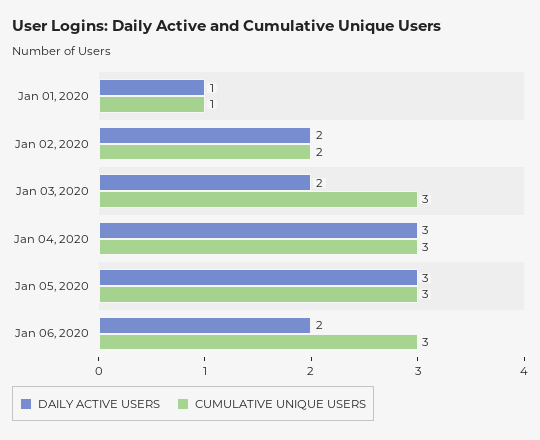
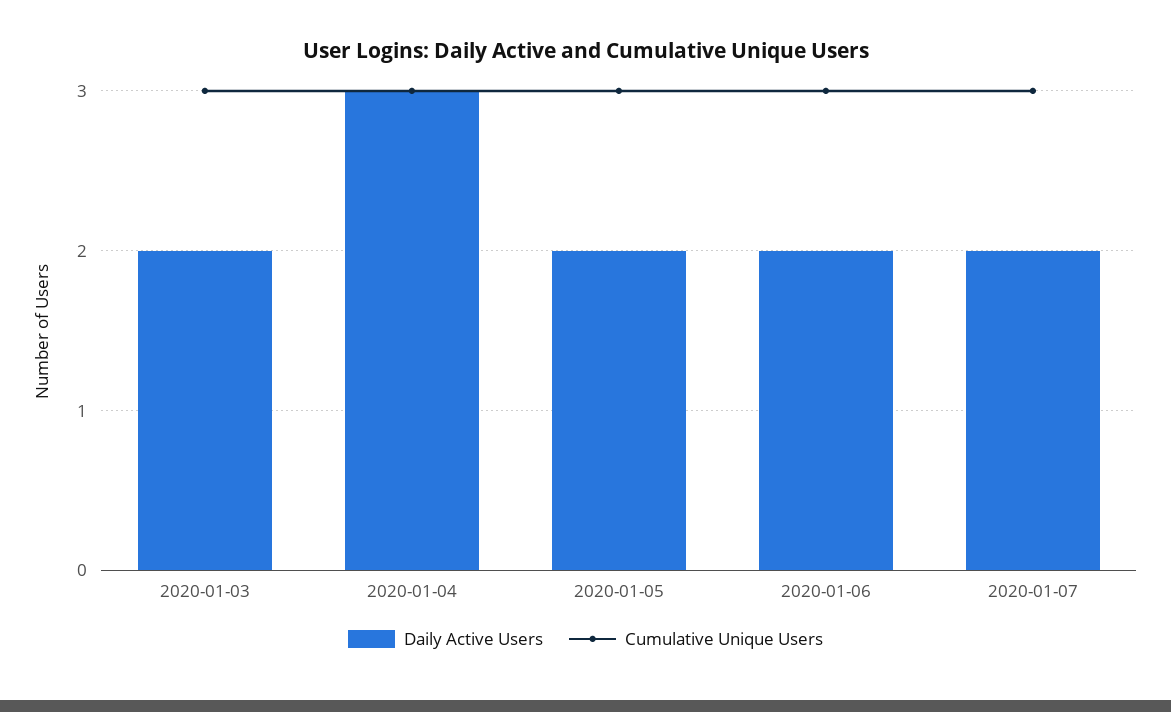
DAILY ACTIVE USERS, Jan 01, 2020: 1 -> none
CUMULATIVE UNIQUE USERS, Jan 01, 2020: 1 -> none
DAILY ACTIVE USERS, Jan 02, 2020: 2 -> none
CUMULATIVE UNIQUE USERS, Jan 02, 2020: 2 -> none
DAILY ACTIVE USERS, Jan 05, 2020: 3 -> 2
DAILY ACTIVE USERS, 2020-01-07: none -> 2
CUMULATIVE UNIQUE USERS, 2020-01-07: none -> 3

